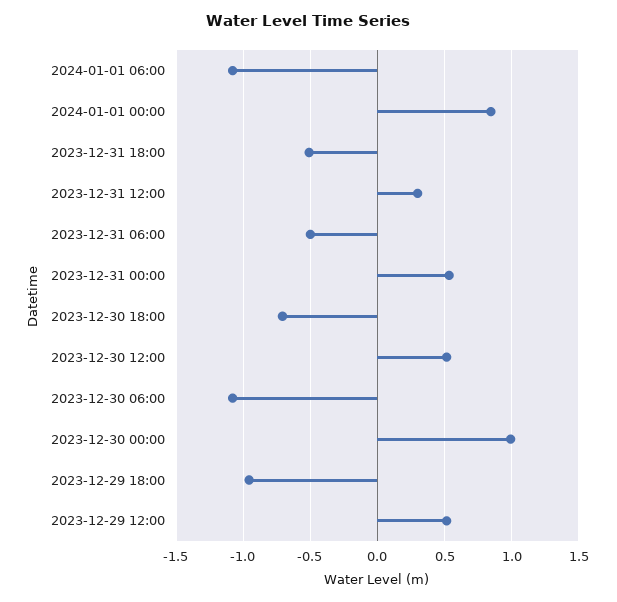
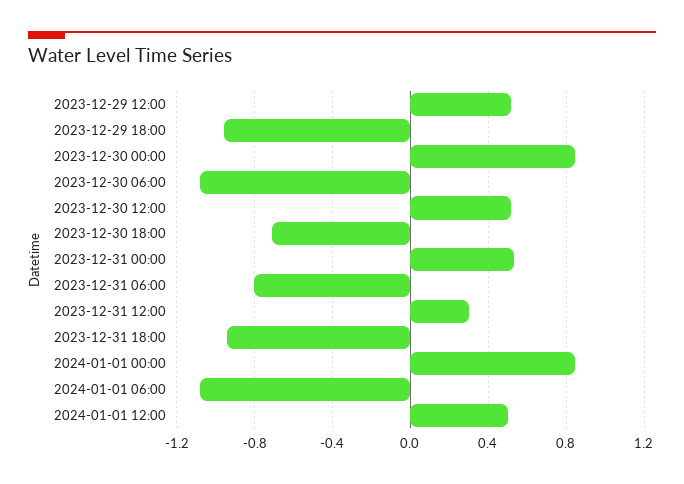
2023-12-31 18:00: -0.5 -> -0.95
2023-12-31 06:00: -0.5 -> -0.8
2023-12-30 00:00: 1 -> 0.85
2024-01-01 12:00: none -> 0.5

